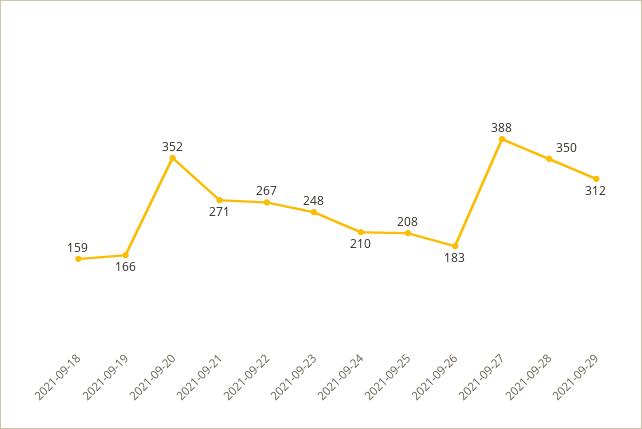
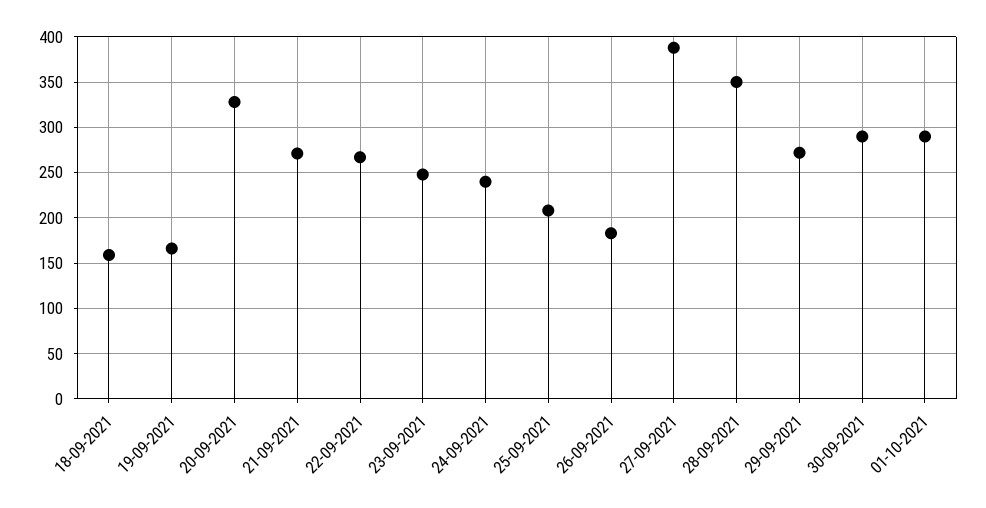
2021-09-20: 352 -> 330
2021-09-24: 210 -> 240
2021-09-29: 312 -> 270
30-09-2021: none -> 290
01-10-2021: none -> 290

